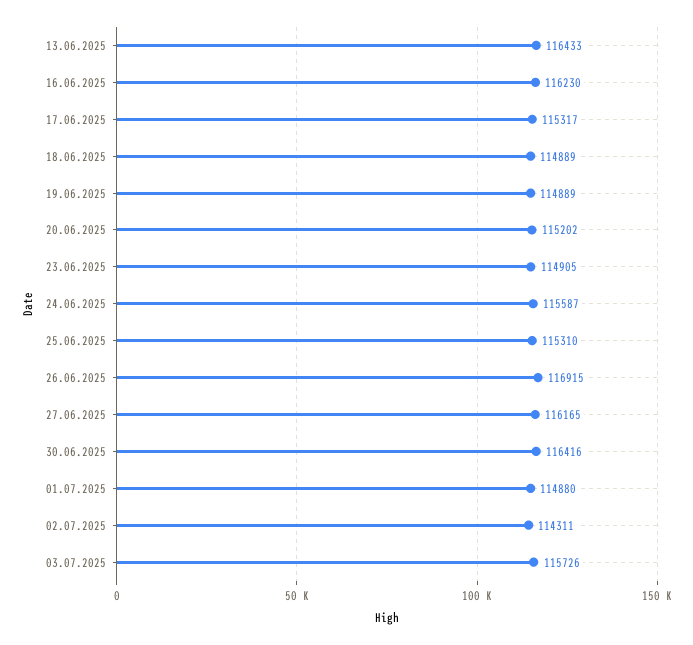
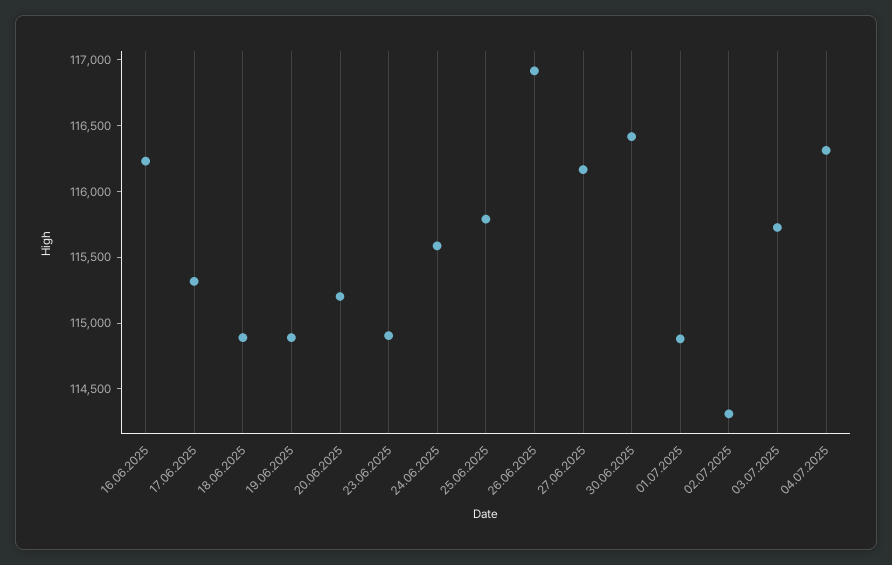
13.06.2025: 116433 -> none
25.06.2025: 115310 -> 115800
04.07.2025: none -> 116300

